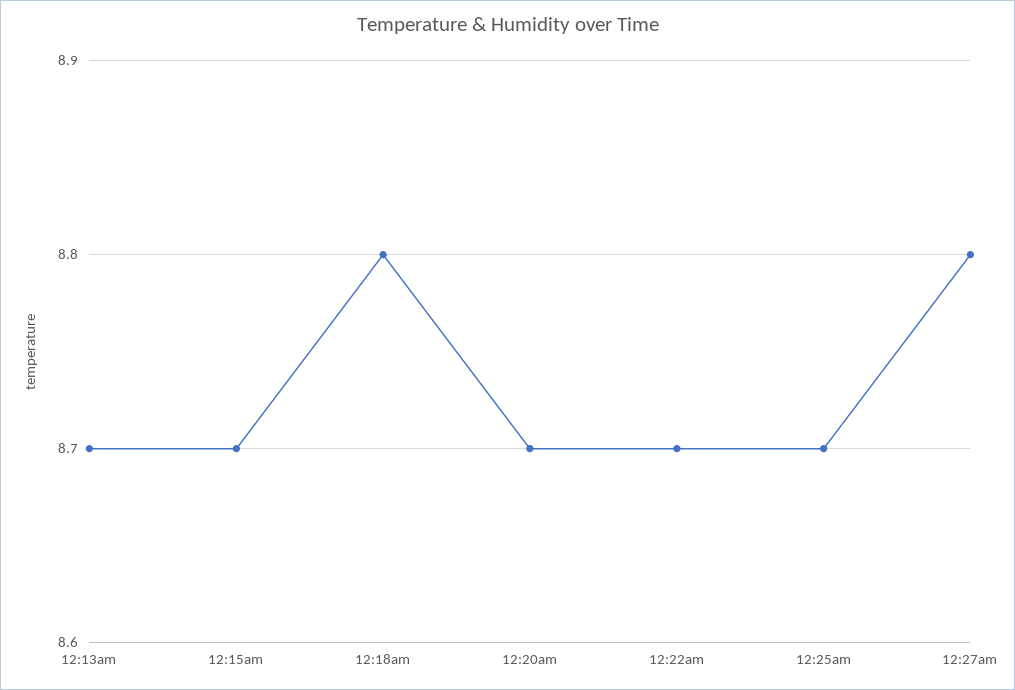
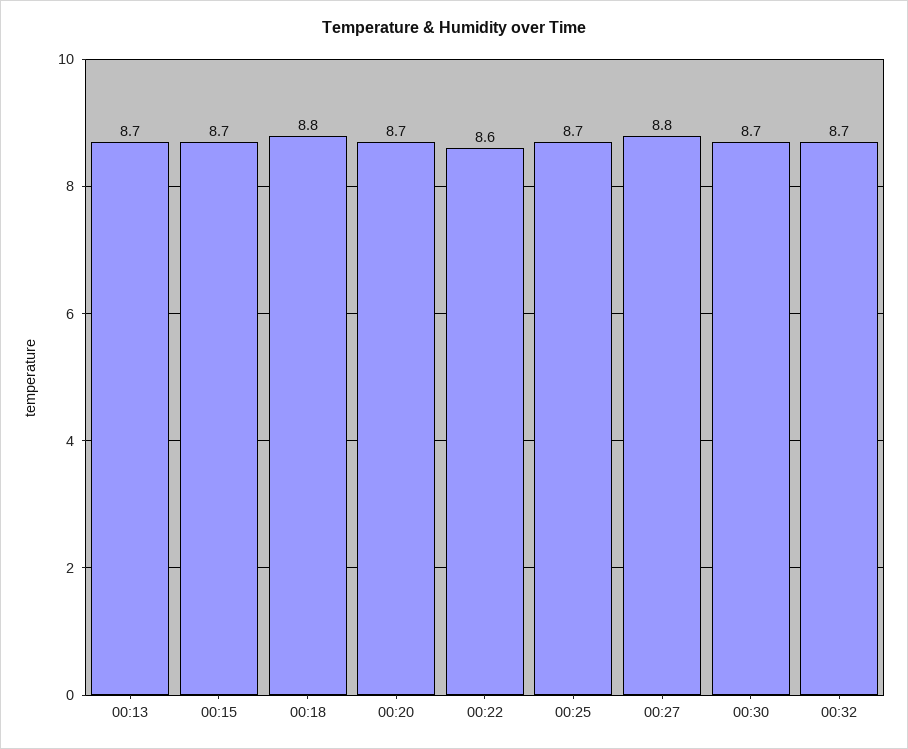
12:22am: 8.7 -> 8.6
00:30: none -> 8.7
00:32: none -> 8.7

